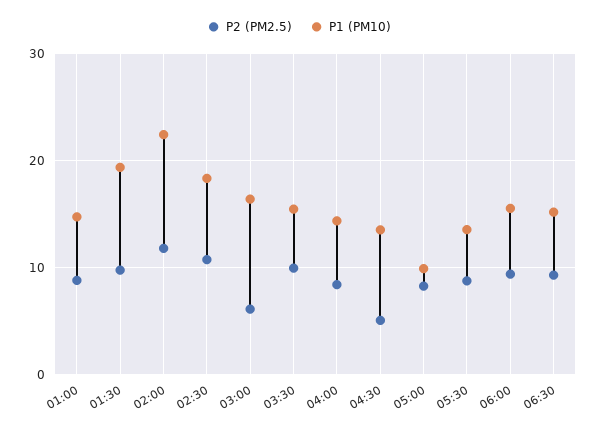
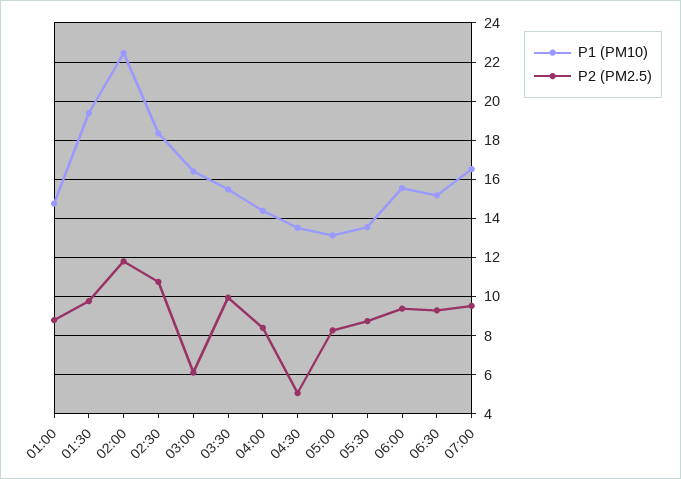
P1 (PM10), 05:00: 10 -> 13
P1 (PM10), 07:00: none -> 16.5
P2 (PM2.5), 07:00: none -> 9.5

